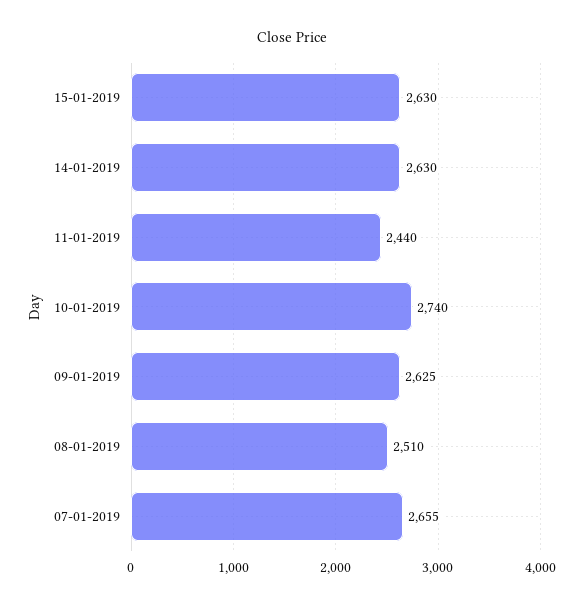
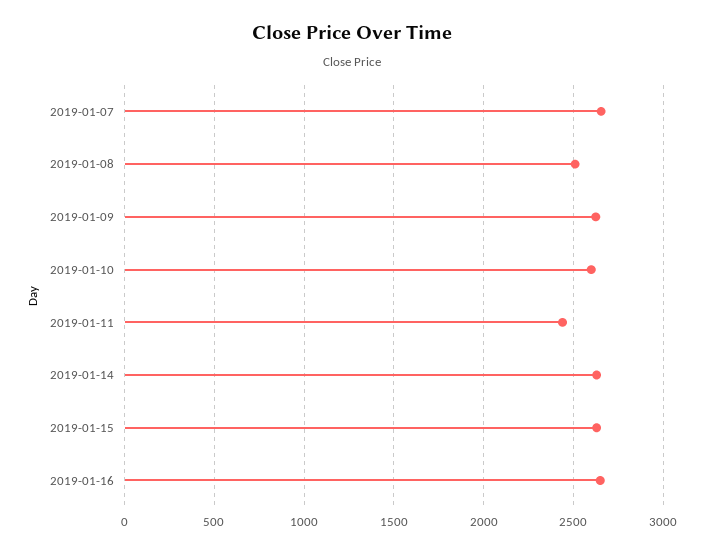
10-01-2019: 2740 -> 2600
2019-01-16: none -> 2650

